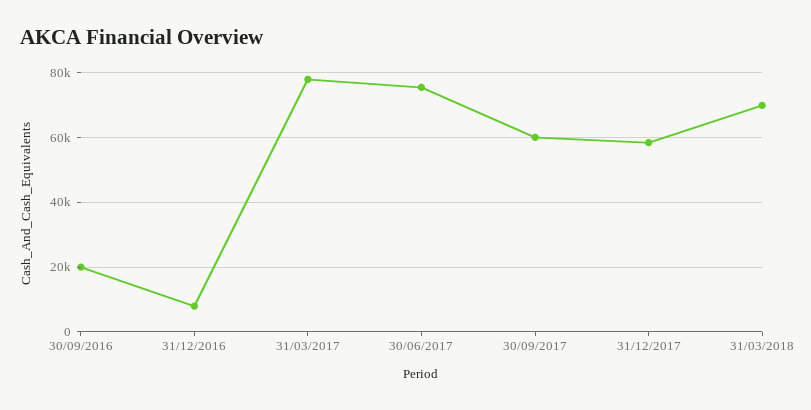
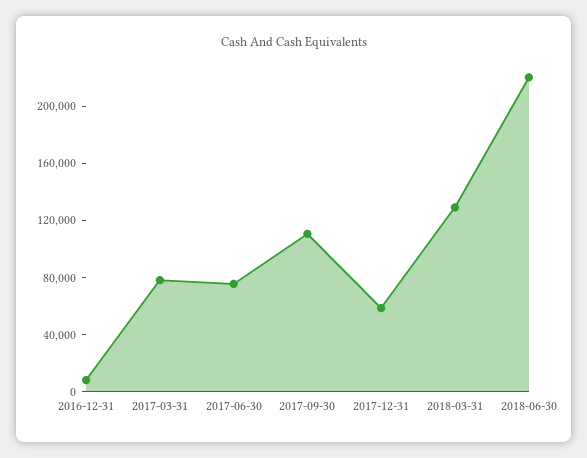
30/09/2016: 20000 -> none
30/09/2017: 60000 -> 110000
31/03/2018: 70000 -> 130000
2018-06-30: none -> 220000

